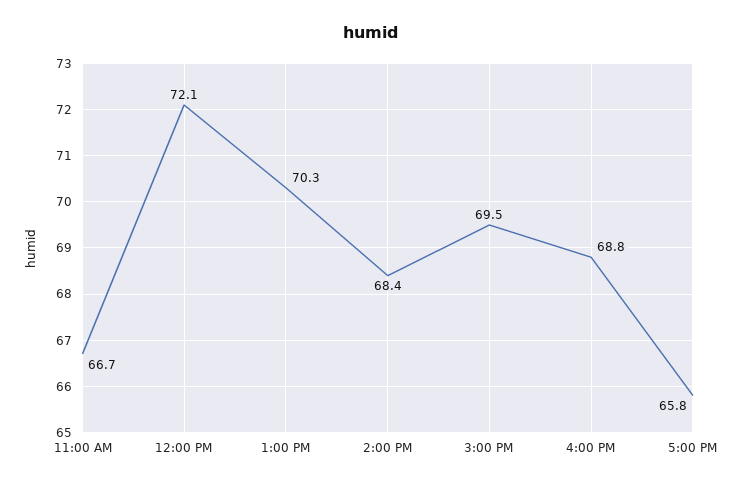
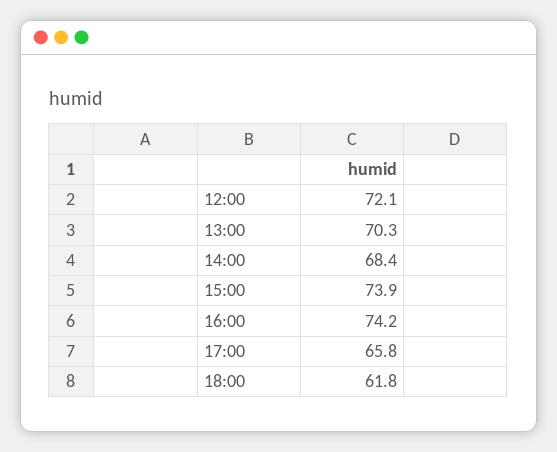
11:00 AM: 66.7 -> none
3:00 PM: 69.5 -> 73.9
4:00 PM: 68.8 -> 74.2
18:00: none -> 61.8

